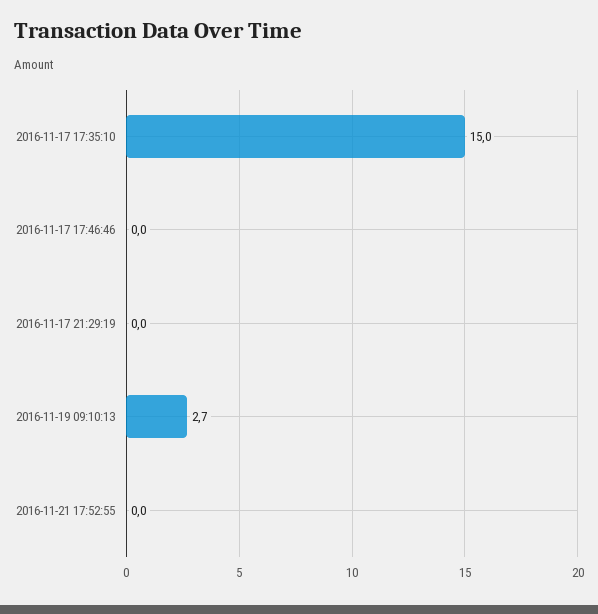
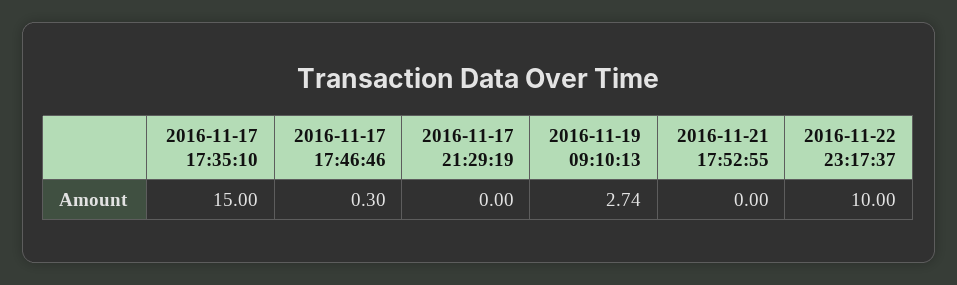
2016-11-17 17:46:46: 0 -> 0.3
2016-11-22 23:17:37: none -> 10

